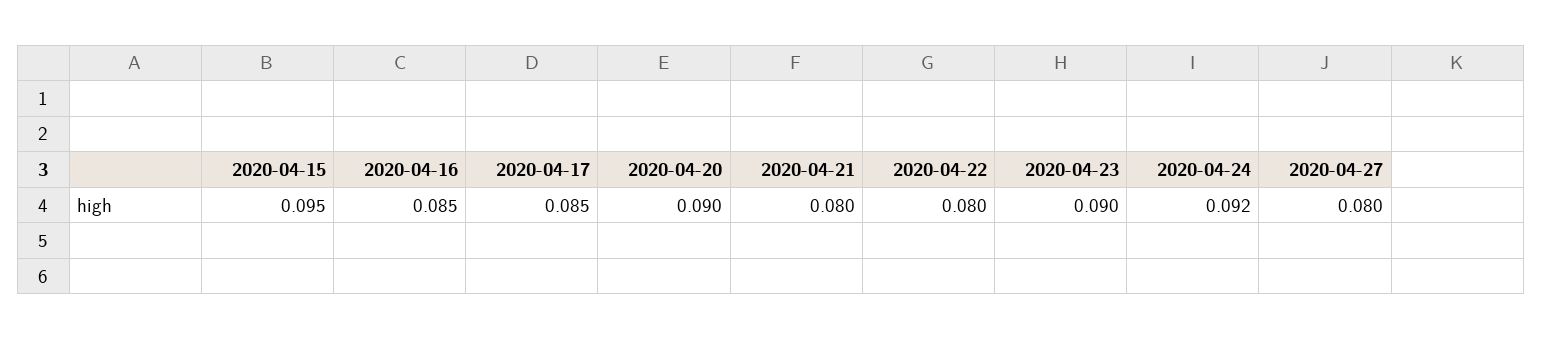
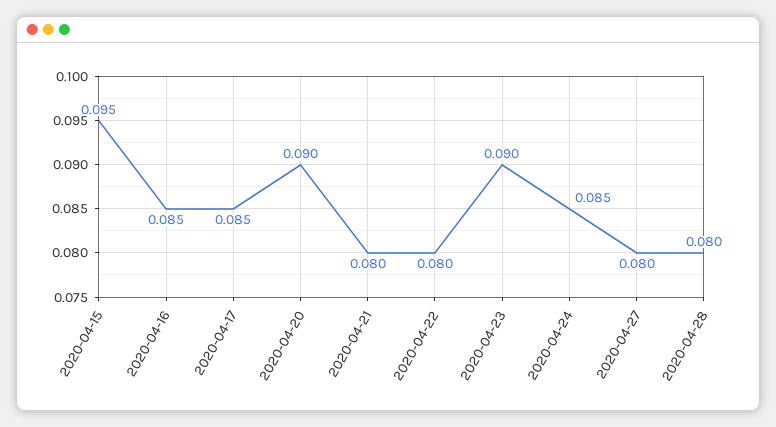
2020-04-24: 0.092 -> 0.085
2020-04-28: none -> 0.08

